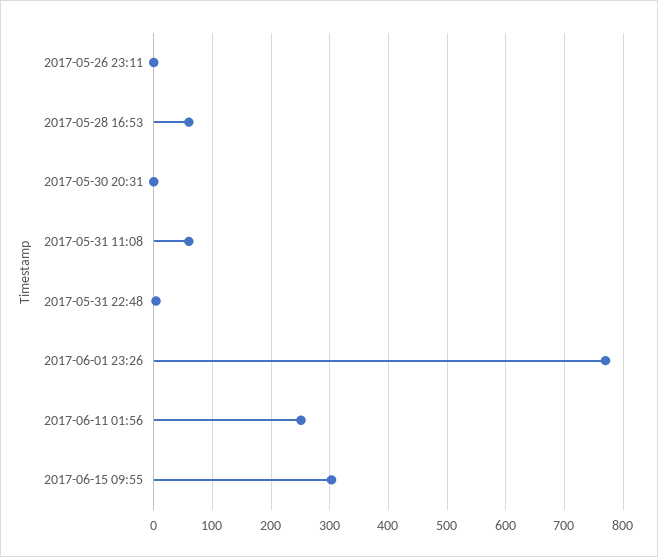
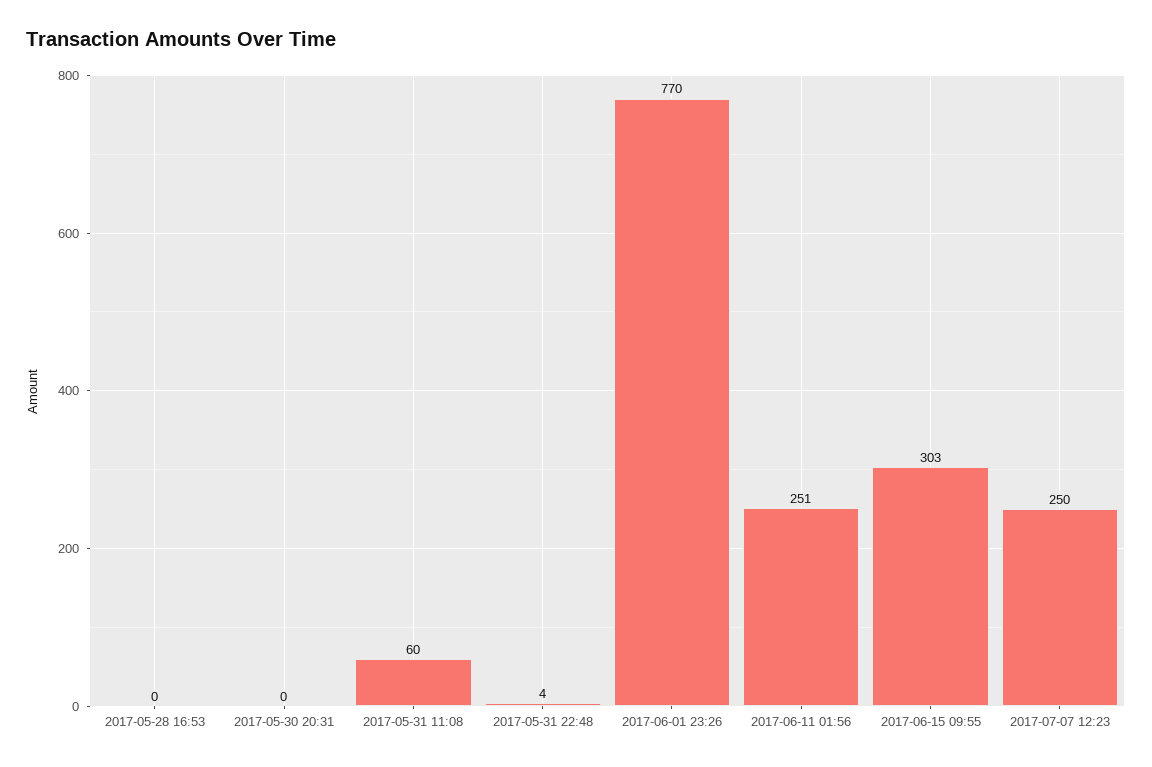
2017-05-26 23:11: 0 -> none
2017-05-28 16:53: 60 -> 0
2017-07-07 12:23: none -> 250

